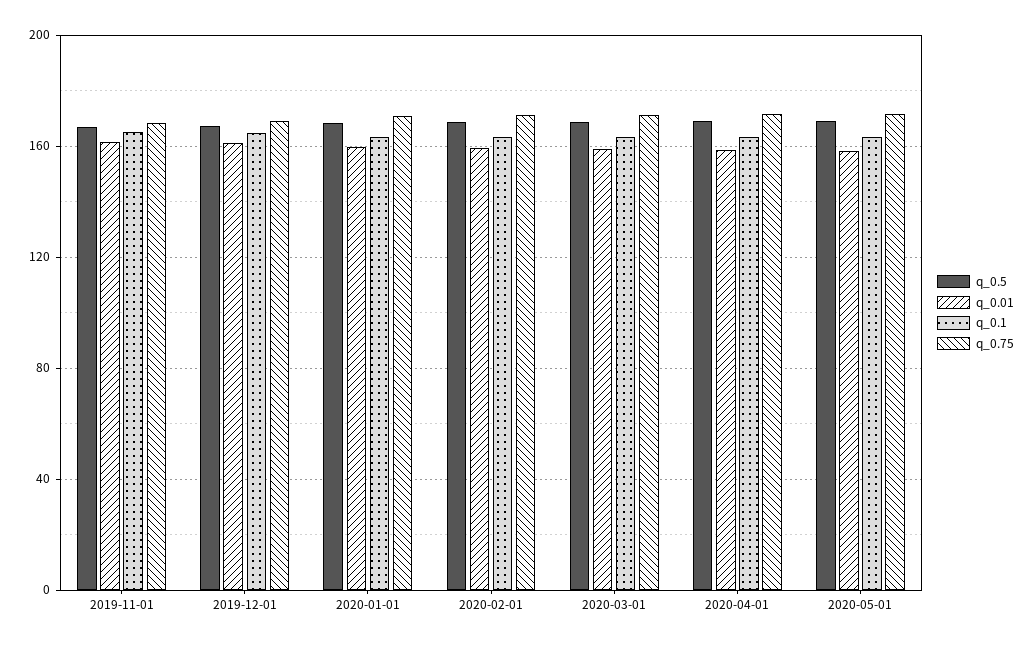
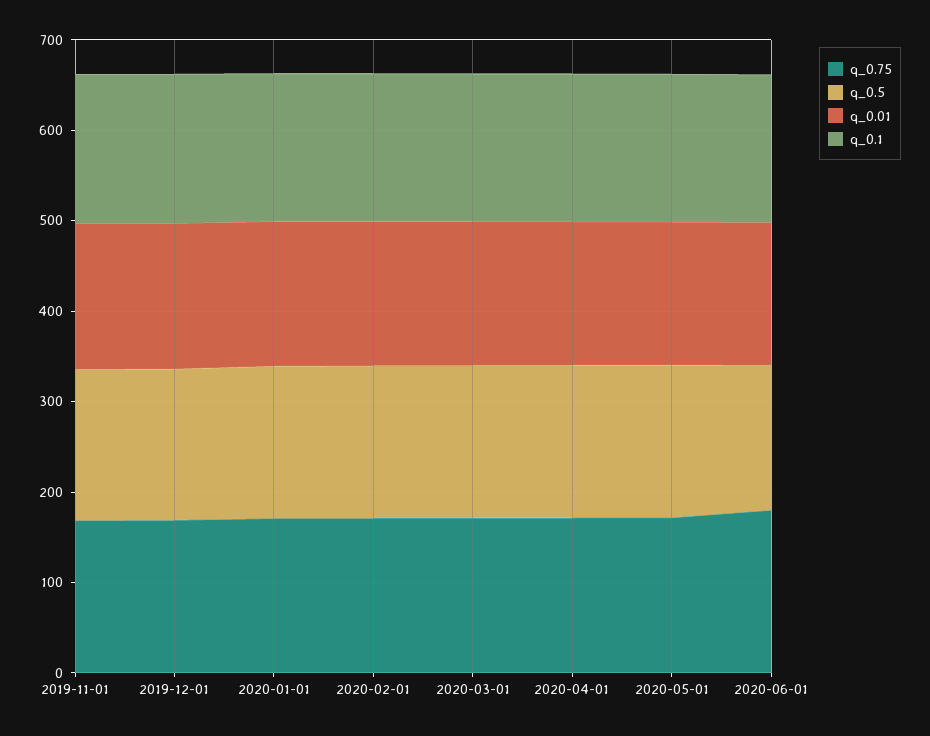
q_0.75, 2020-06-01: none -> 180
q_0.5, 2020-06-01: none -> 160
q_0.01, 2020-06-01: none -> 160
q_0.1, 2020-06-01: none -> 160

